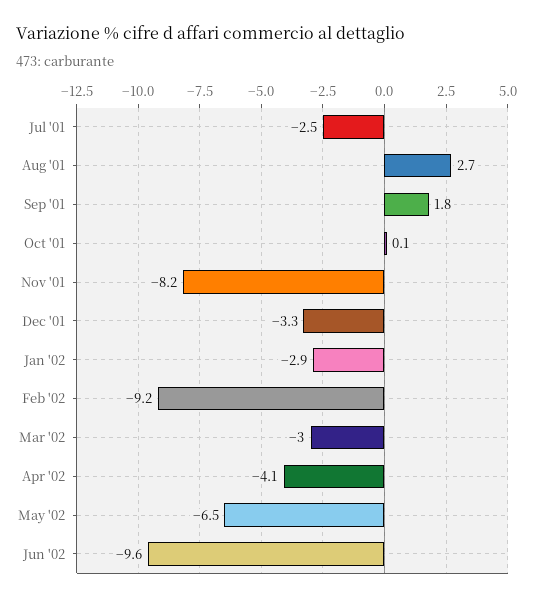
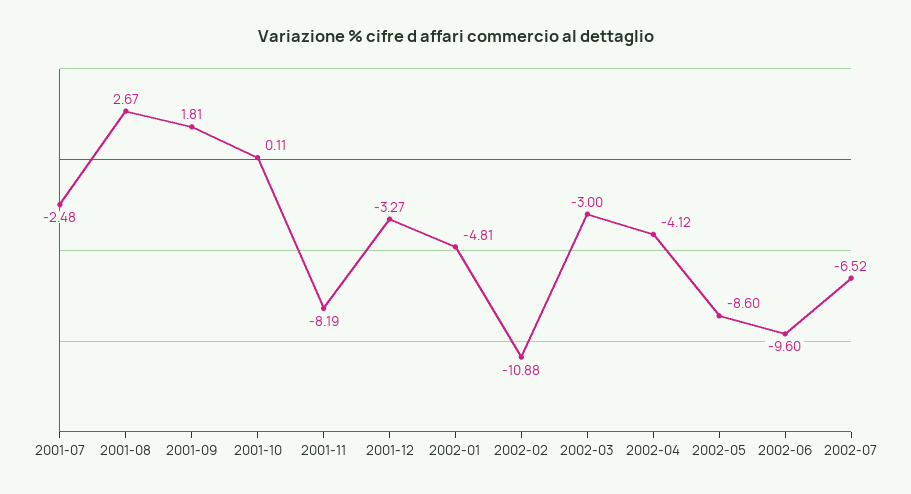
Jan '02: -2.9 -> -4.81
Feb '02: -9.2 -> -10.88
May '02: -6.5 -> -8.6
2002-07: none -> -6.52

